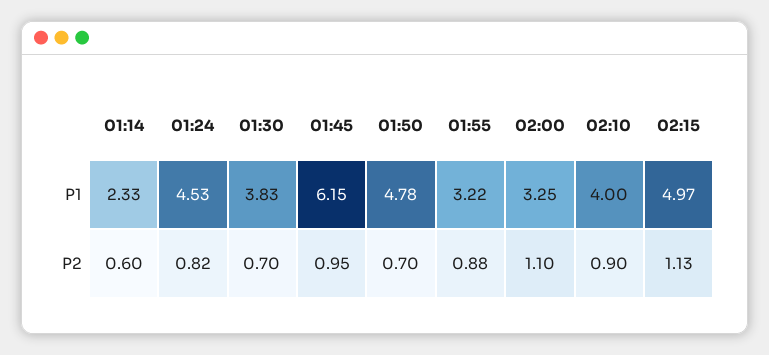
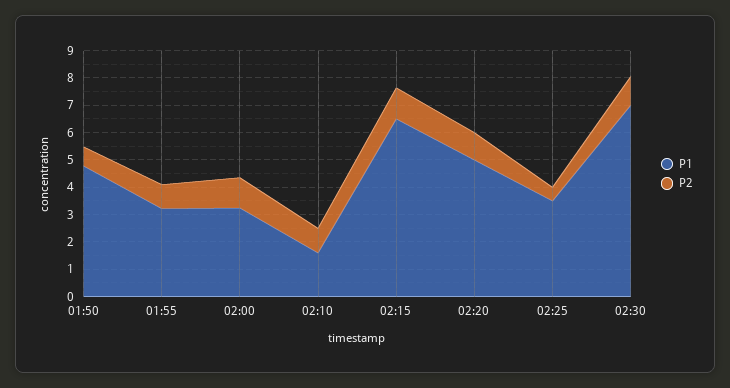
P1, 01:14: 2.33 -> none
P1, 01:24: 4.53 -> none
P1, 01:30: 3.83 -> none
P1, 01:45: 6.15 -> none
P1, 02:10: 4 -> 1.5
P1, 02:15: 4.97 -> 6.5
P2, 01:14: 0.6 -> none
P2, 01:24: 0.82 -> none
P2, 01:30: 0.7 -> none
P2, 01:45: 0.95 -> none
P1, 02:20: none -> 5
P2, 02:20: none -> 1
P1, 02:25: none -> 3.5
P2, 02:25: none -> 0.5
P1, 02:30: none -> 7
P2, 02:30: none -> 1

